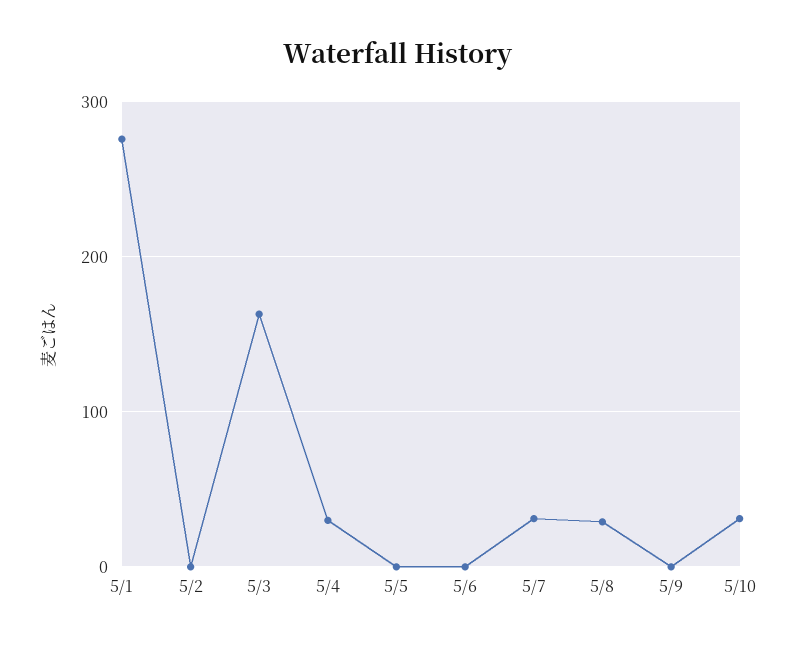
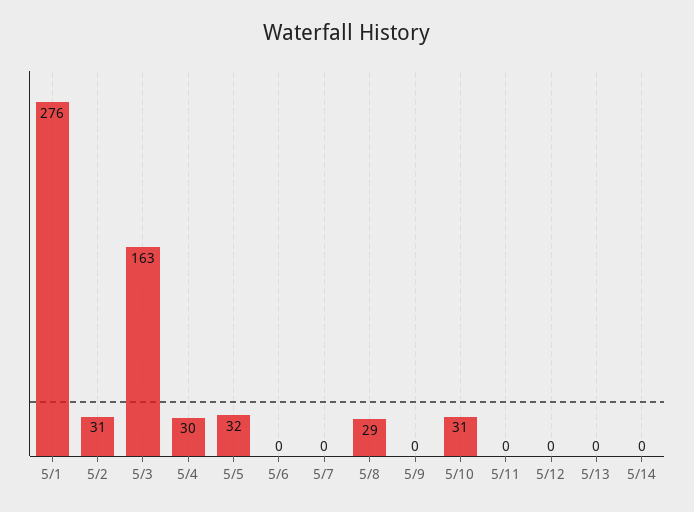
5/2: 0 -> 31
5/5: 0 -> 32
5/7: 30 -> 0
5/11: none -> 0
5/12: none -> 0
5/13: none -> 0
5/14: none -> 0

